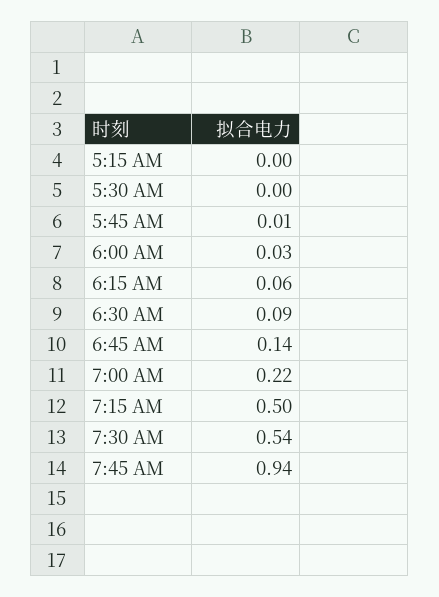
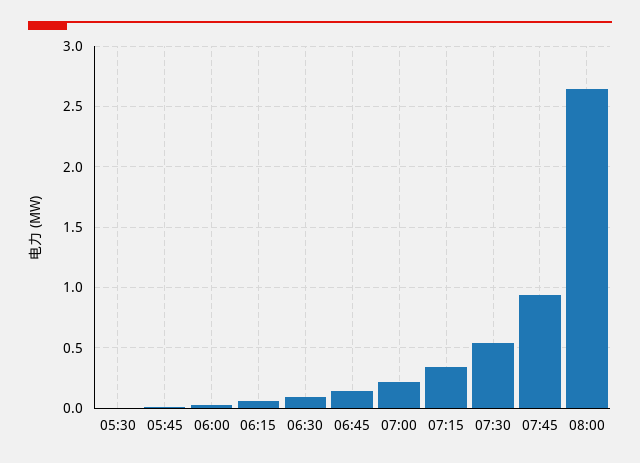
5:15 AM: 0 -> none
7:15 AM: 0.5 -> 0.35
08:00: none -> 2.65

